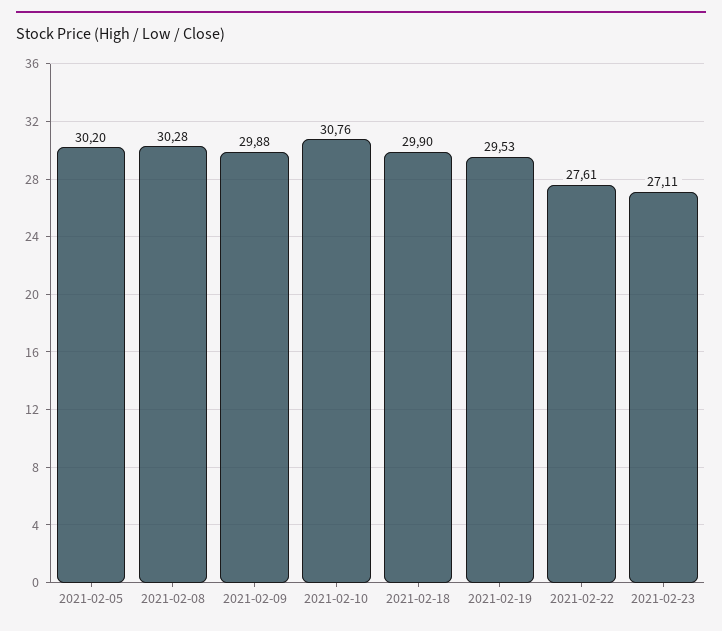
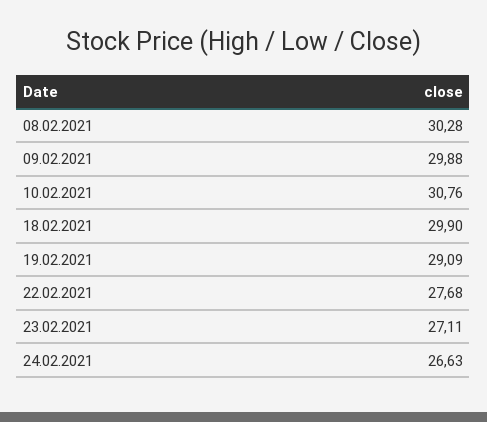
2021-02-05: 30.2 -> none
2021-02-19: 29.53 -> 29.09
2021-02-22: 27.61 -> 27.68
24.02.2021: none -> 26.63

